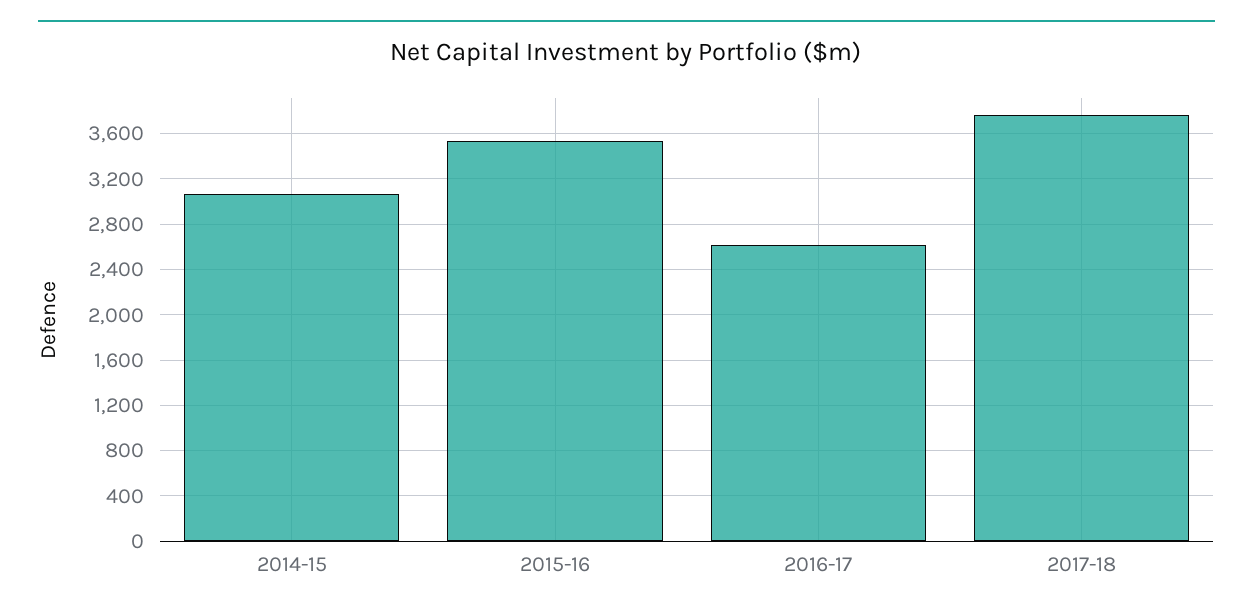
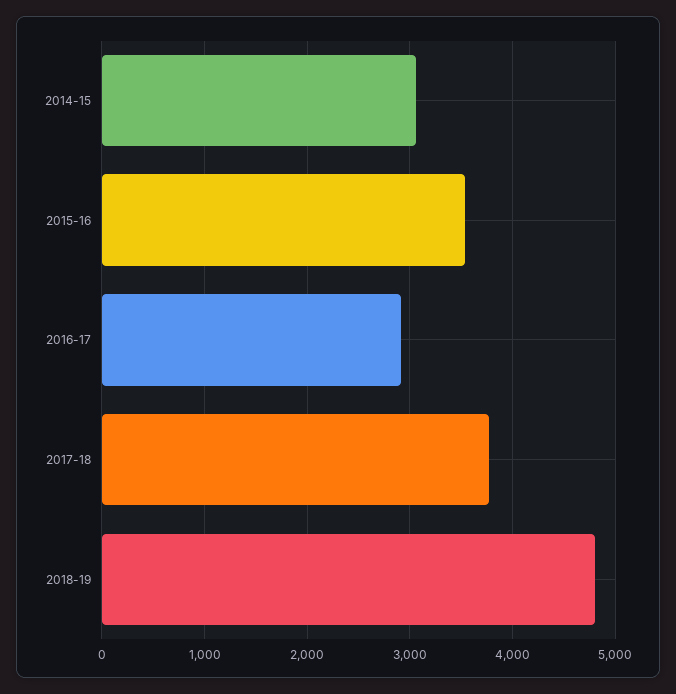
2016-17: 2600 -> 2900
2018-19: none -> 4800

